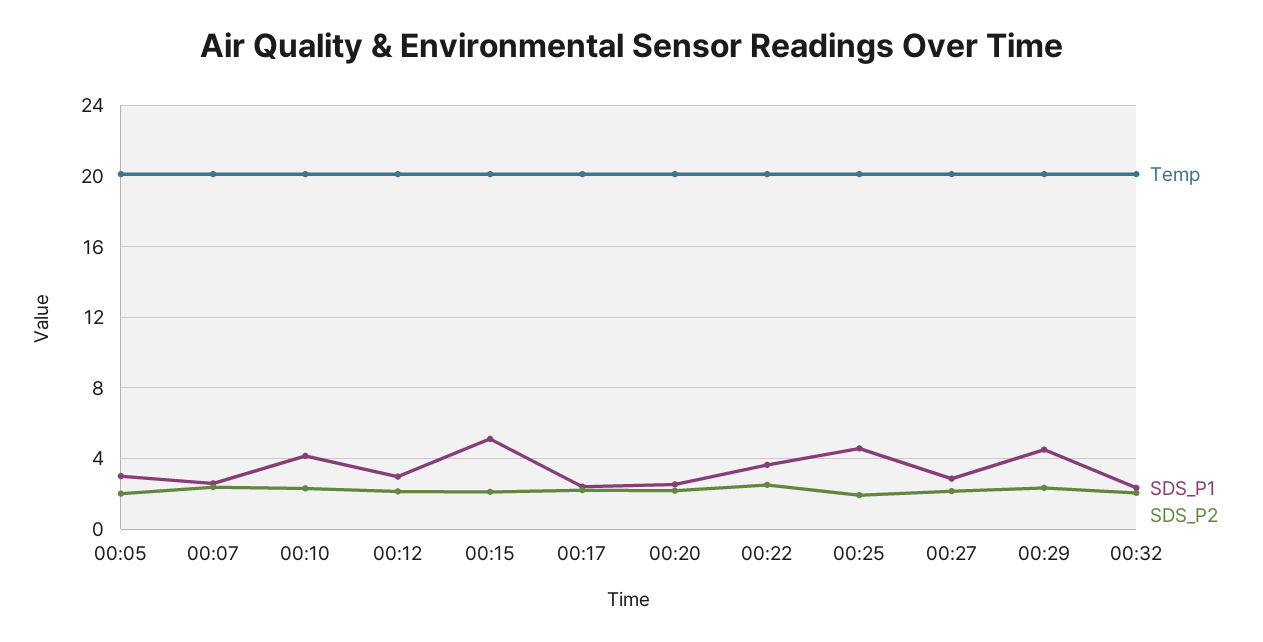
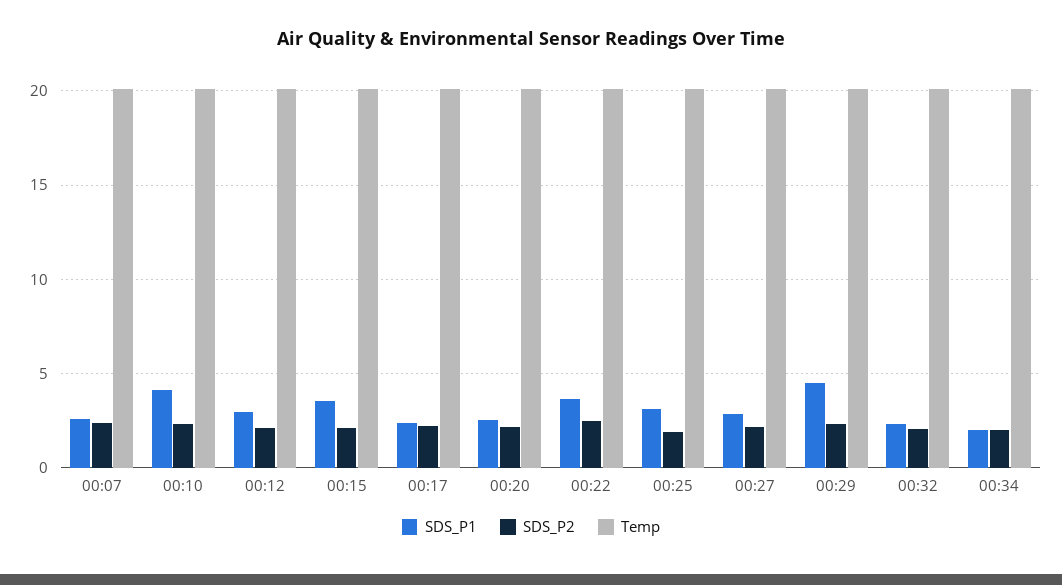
Temp, 00:05: 20 -> none
SDS_P1, 00:05: 3 -> none
SDS_P2, 00:05: 2 -> none
SDS_P1, 00:15: 5 -> 3.5
SDS_P1, 00:25: 4.5 -> 3
SDS_P1, 00:34: none -> 2
SDS_P2, 00:34: none -> 2
Temp, 00:34: none -> 20

